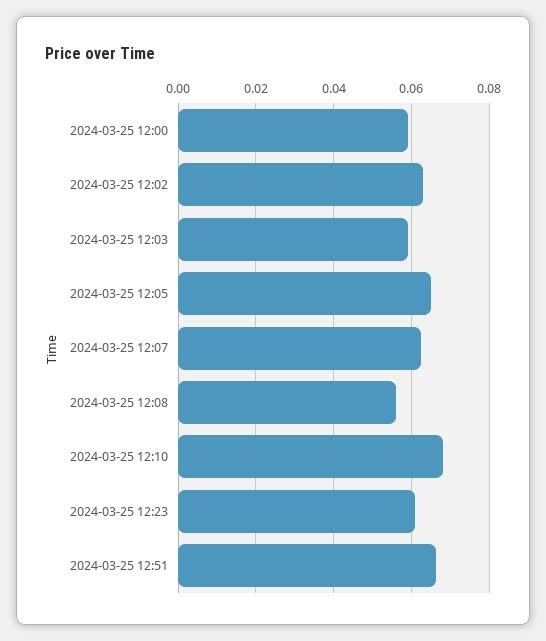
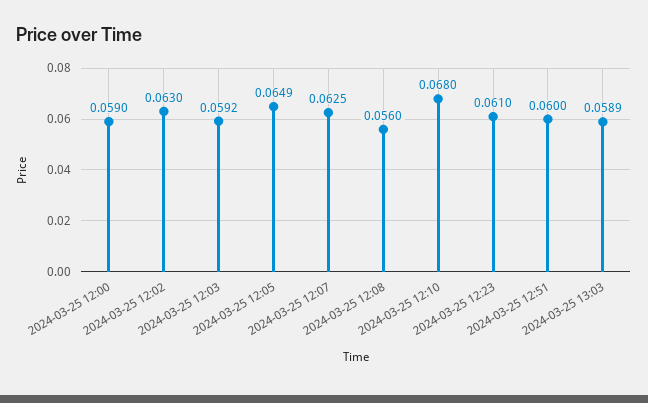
2024-03-25 12:51: 0.066 -> 0.06
2024-03-25 13:03: none -> 0.0589

